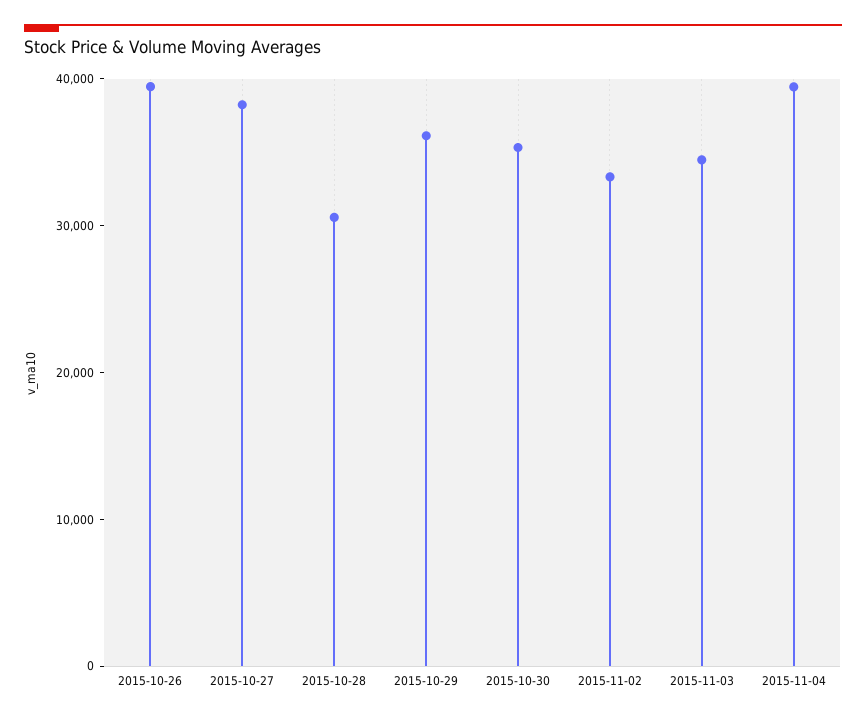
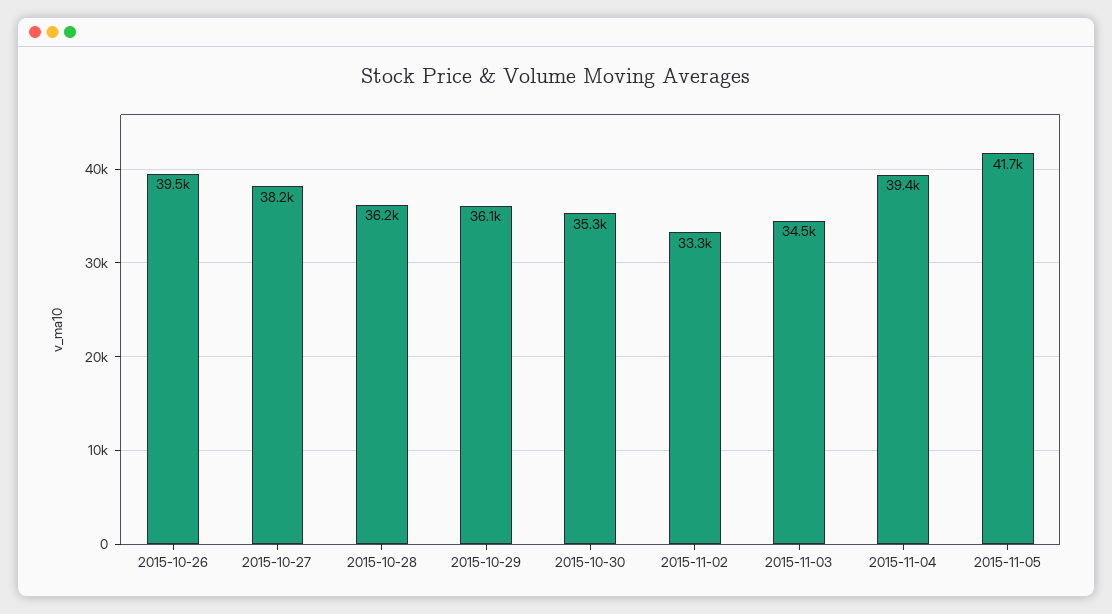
2015-10-28: 30000 -> 36200
2015-11-05: none -> 41700

